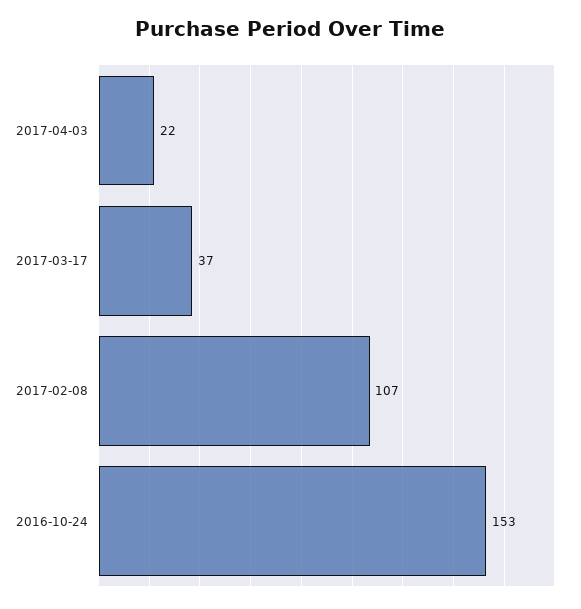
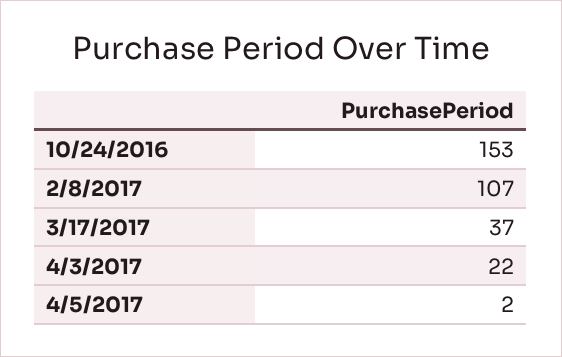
4/5/2017: none -> 2

